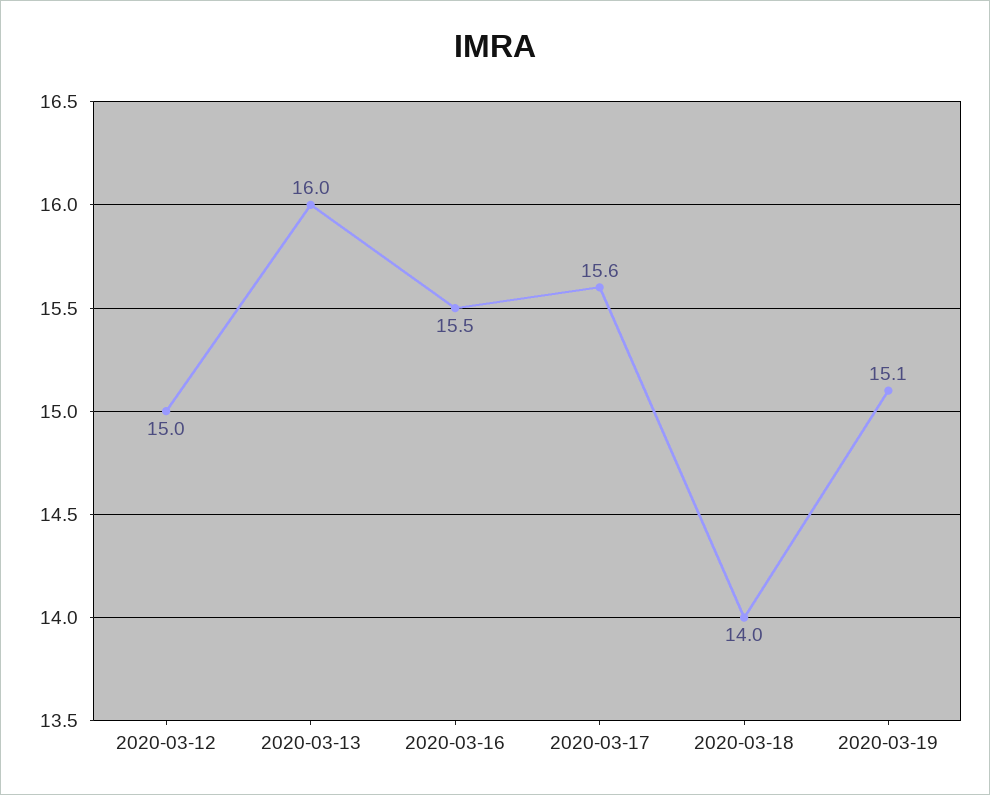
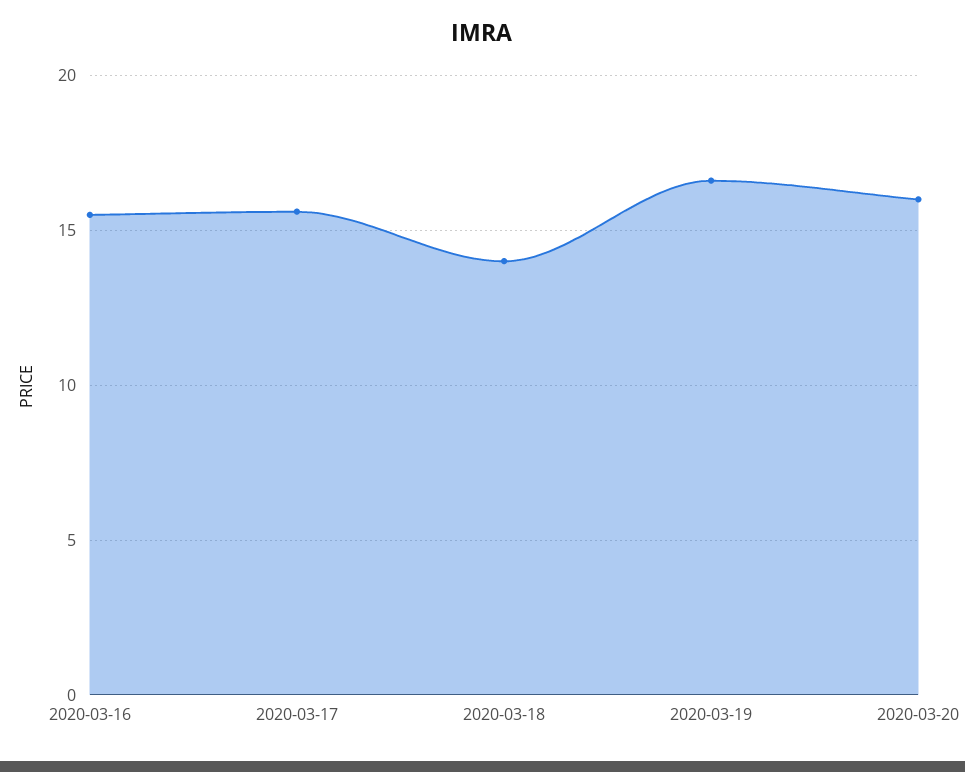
2020-03-12: 15 -> none
2020-03-13: 16 -> none
2020-03-19: 15.1 -> 16.5
2020-03-20: none -> 16

